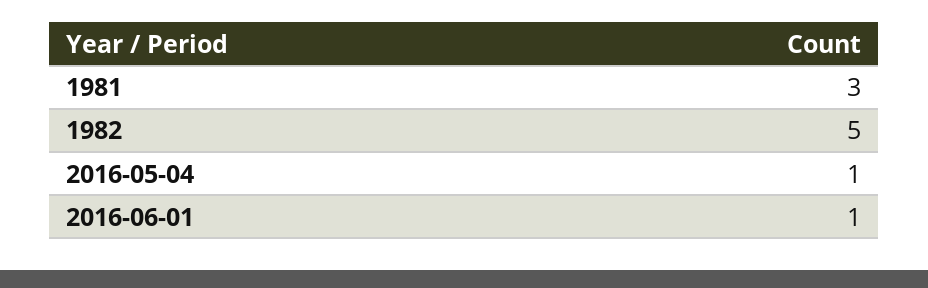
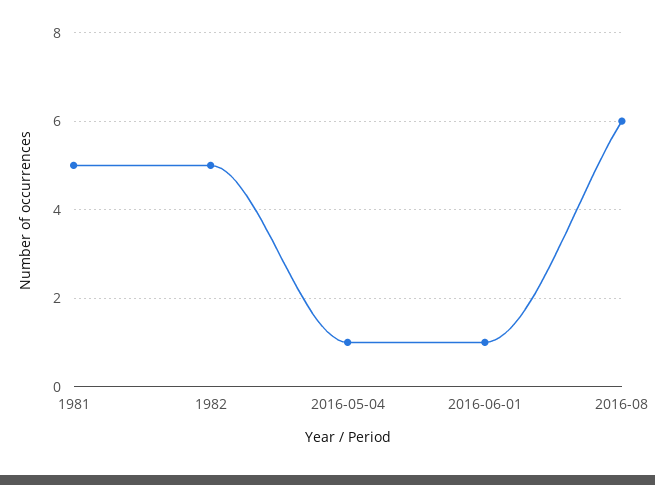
1981: 3 -> 5
2016-08: none -> 6

